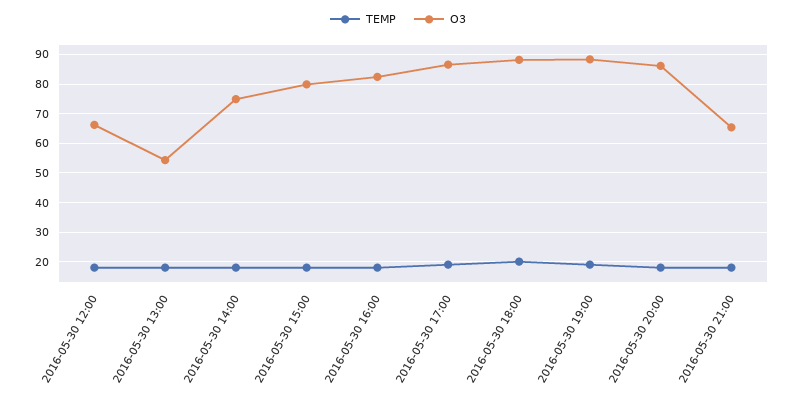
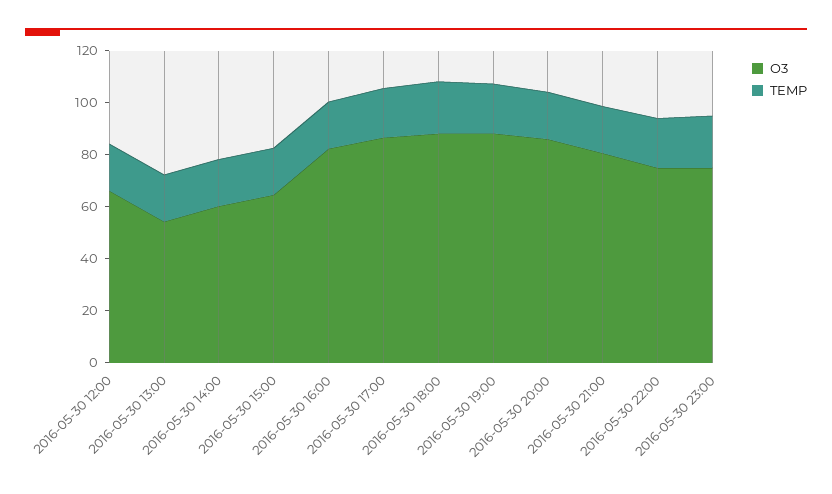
O3, 2016-05-30 14:00: 75 -> 60
O3, 2016-05-30 15:00: 80 -> 65
O3, 2016-05-30 21:00: 65 -> 80
O3, 2016-05-30 22:00: none -> 75
TEMP, 2016-05-30 22:00: none -> 20
O3, 2016-05-30 23:00: none -> 75
TEMP, 2016-05-30 23:00: none -> 20

